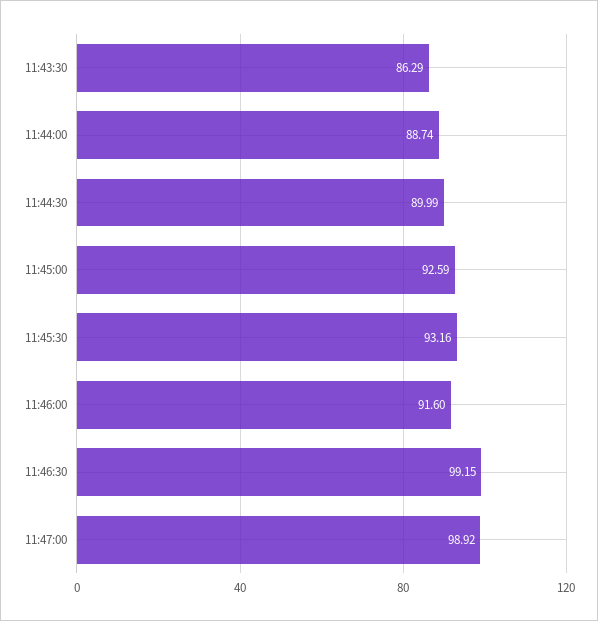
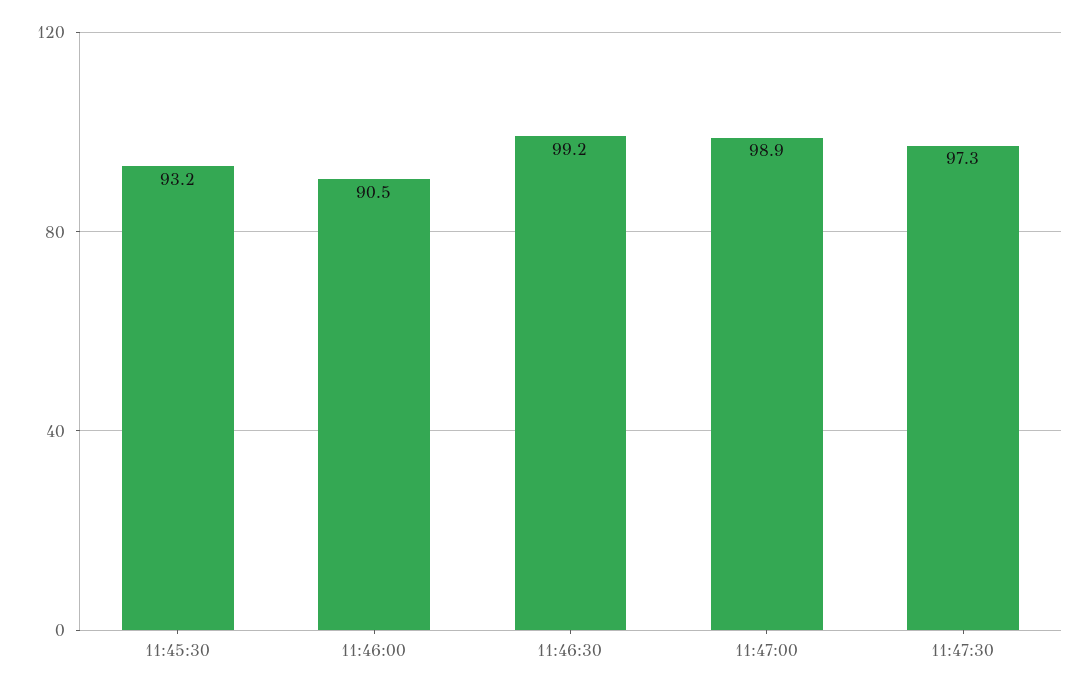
11:43:30: 86.29 -> none
11:44:00: 88.74 -> none
11:44:30: 89.99 -> none
11:45:00: 92.59 -> none
11:46:00: 91.6 -> 90.5
11:47:30: none -> 97.3

